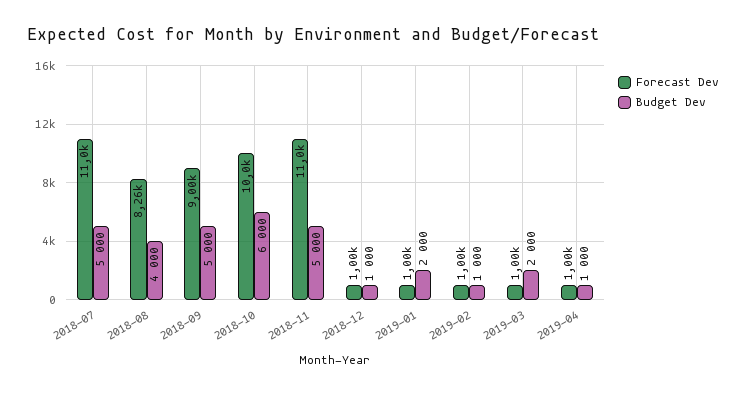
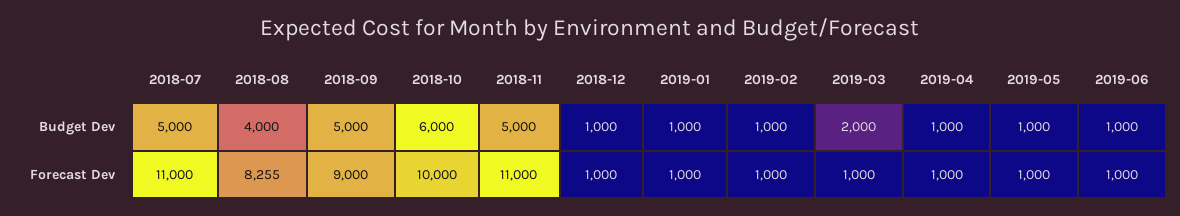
Budget Dev, 2019-01: 2000 -> 1000
Budget Dev, 2019-05: none -> 1000
Budget Dev, 2019-06: none -> 1000
Forecast Dev, 2019-05: none -> 1000
Forecast Dev, 2019-06: none -> 1000

